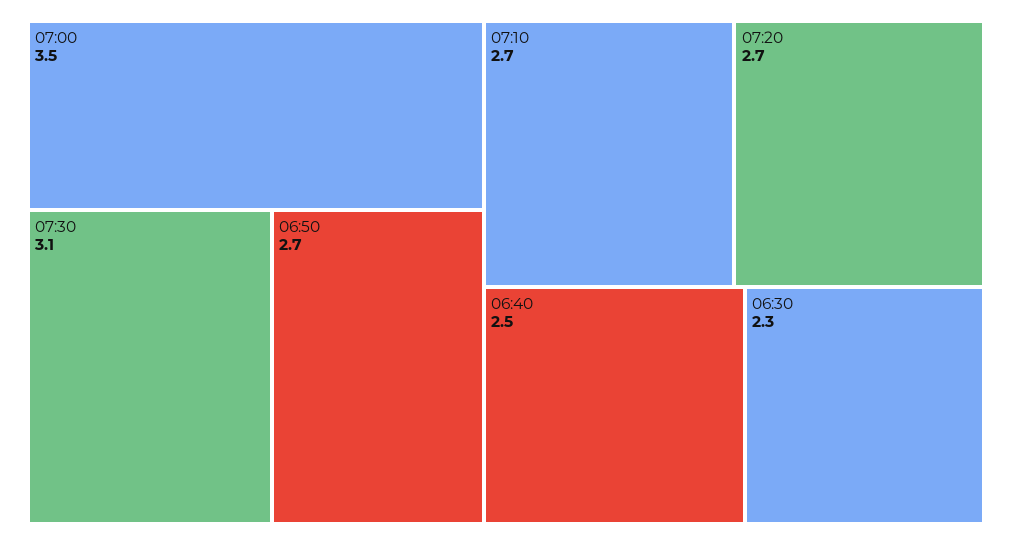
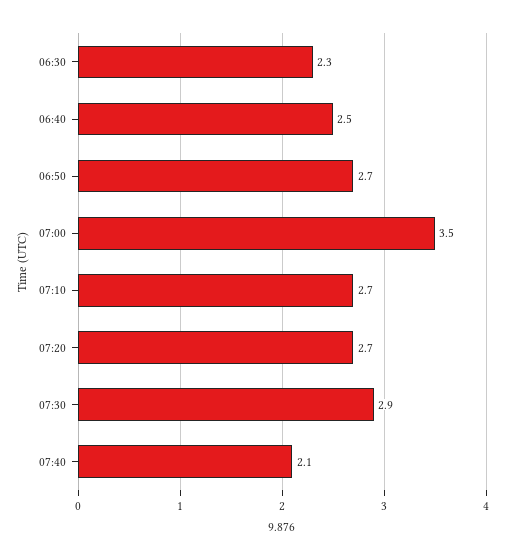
07:30: 3.1 -> 2.9
07:40: none -> 2.1

